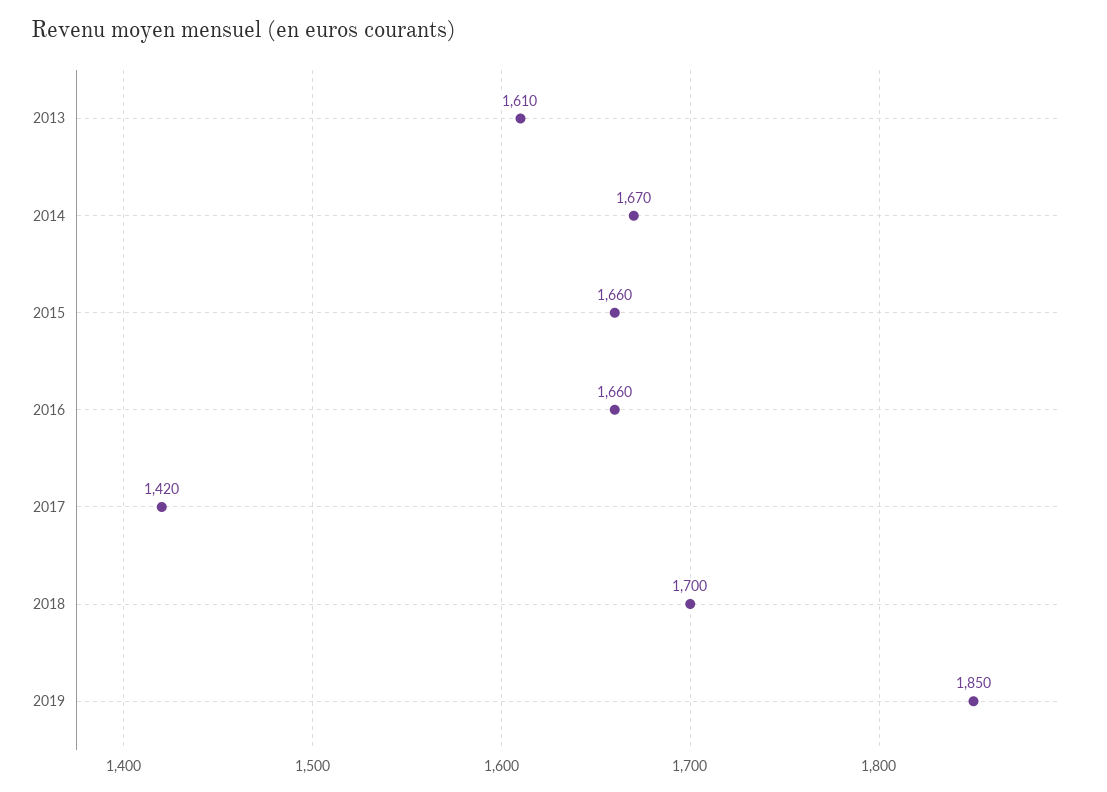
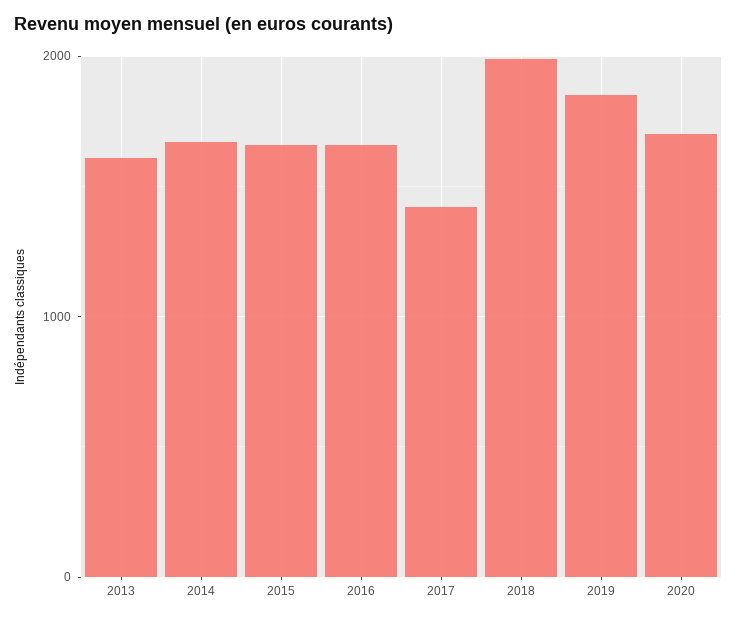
2018: 1700 -> 2000
2020: none -> 1700

